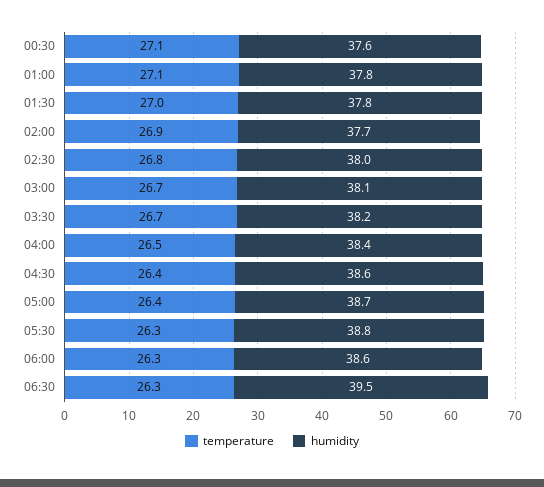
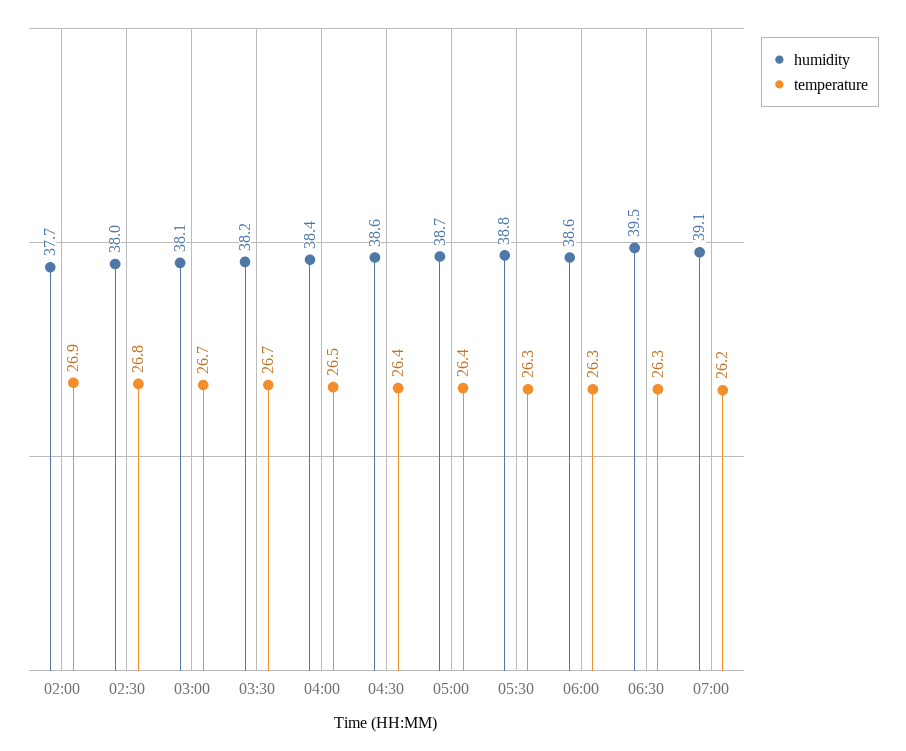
temperature, 00:30: 27.1 -> none
humidity, 00:30: 37.6 -> none
temperature, 01:00: 27.1 -> none
humidity, 01:00: 37.8 -> none
temperature, 01:30: 27 -> none
humidity, 01:30: 37.8 -> none
humidity, 07:00: none -> 39.1
temperature, 07:00: none -> 26.2

